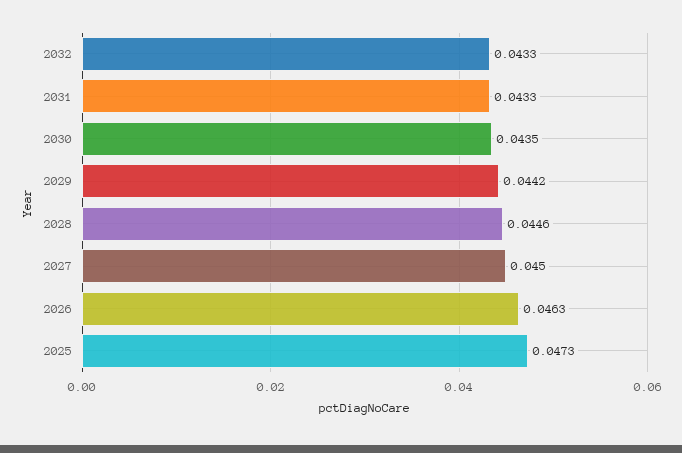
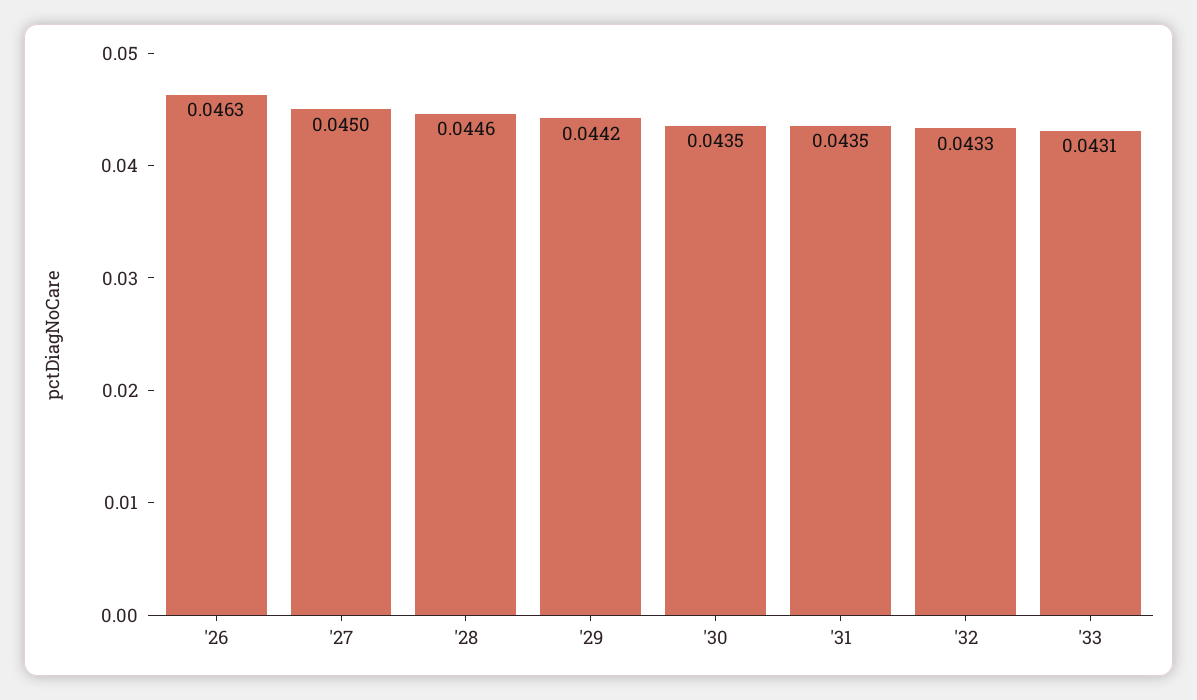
2031: 0.0433 -> 0.0435
2025: 0.0473 -> none
'33: none -> 0.0431

